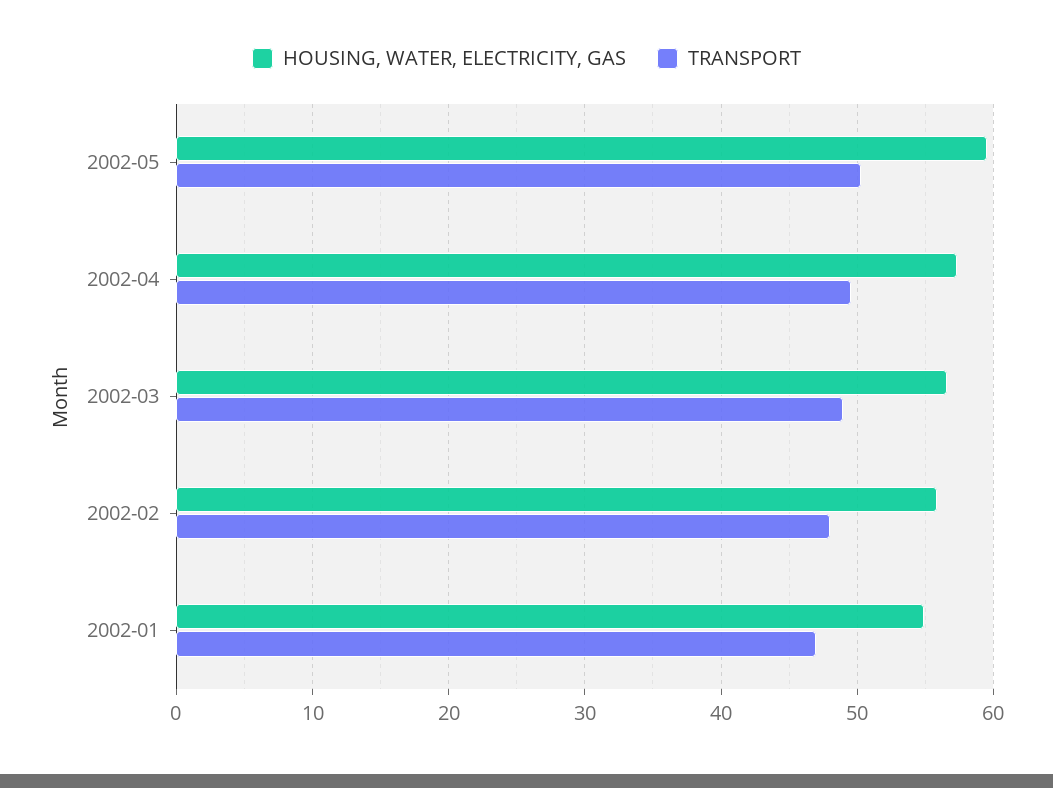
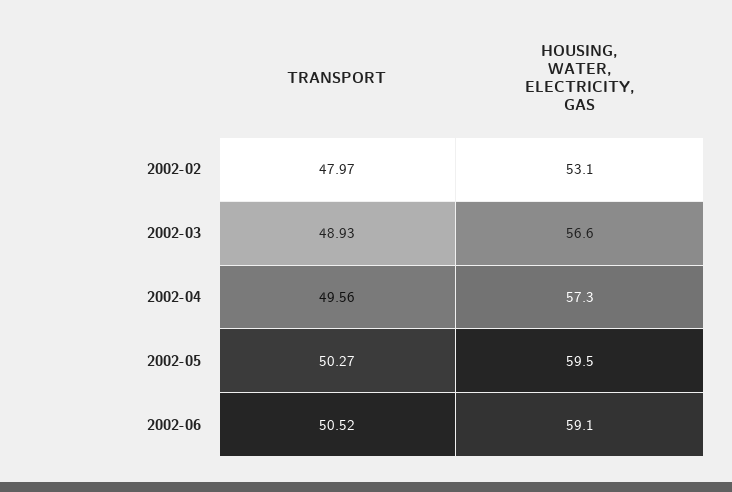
HOUSING, WATER, ELECTRICITY, GAS, 2002-02: 56 -> 53.1
HOUSING, WATER, ELECTRICITY, GAS, 2002-01: 55 -> none
TRANSPORT, 2002-01: 47 -> none
TRANSPORT, 2002-06: none -> 50.52
HOUSING, WATER, ELECTRICITY, GAS, 2002-06: none -> 59.1

